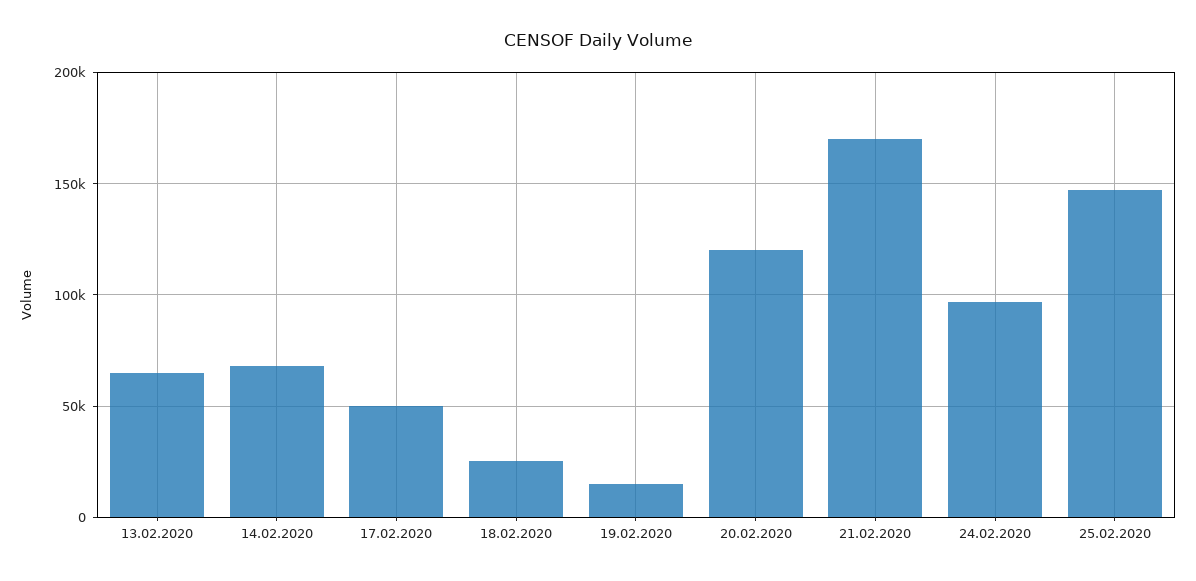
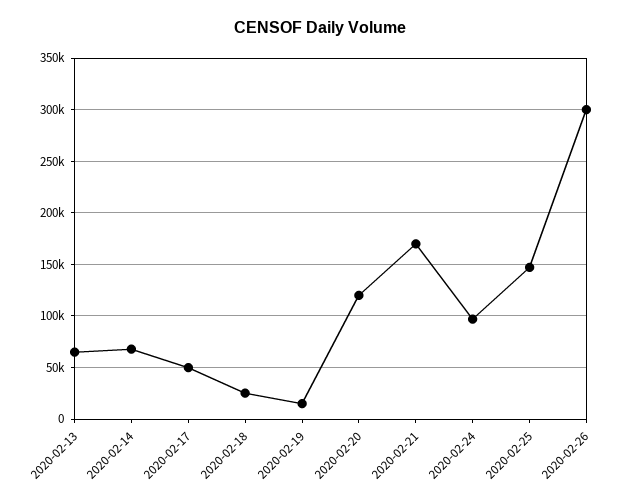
2020-02-26: none -> 300000

